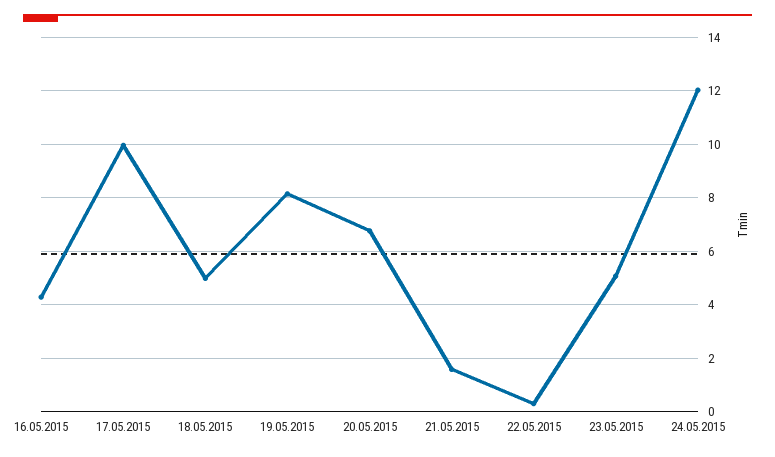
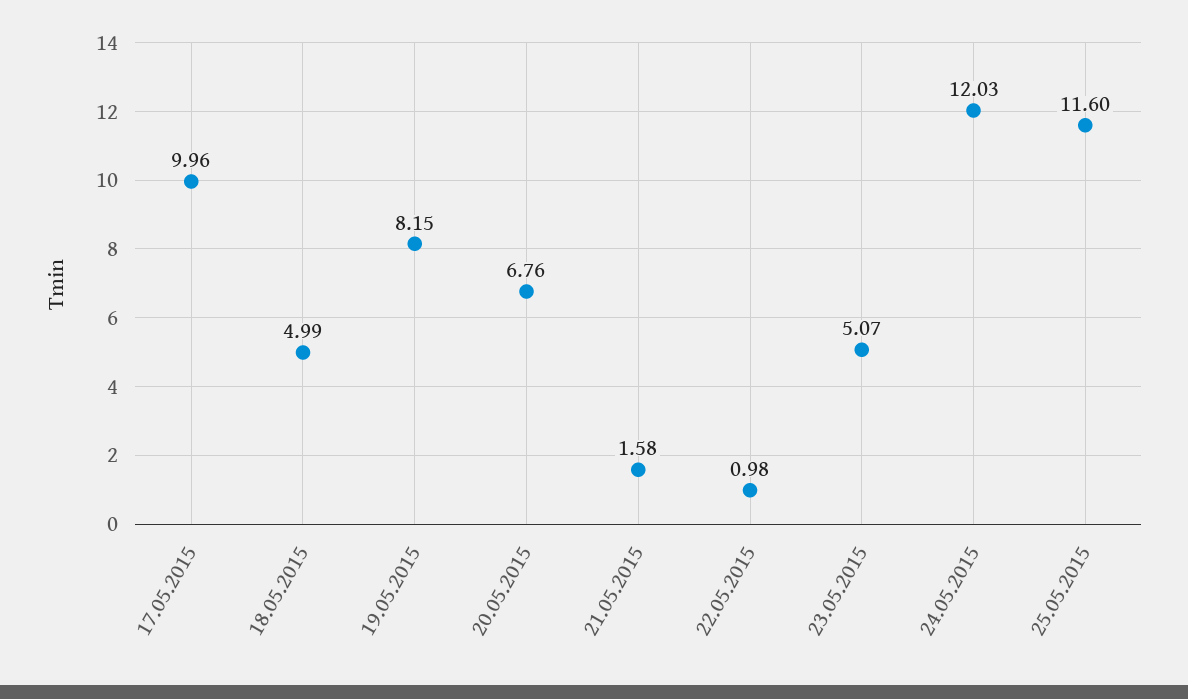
16.05.2015: 4.25 -> none
22.05.2015: 0.25 -> 0.98
25.05.2015: none -> 11.6

